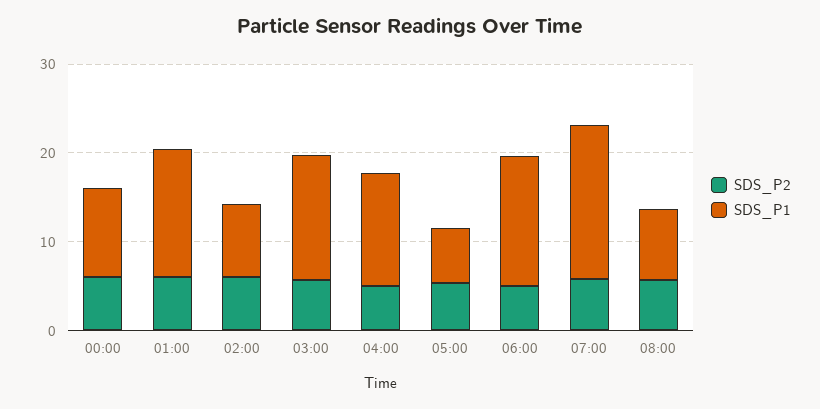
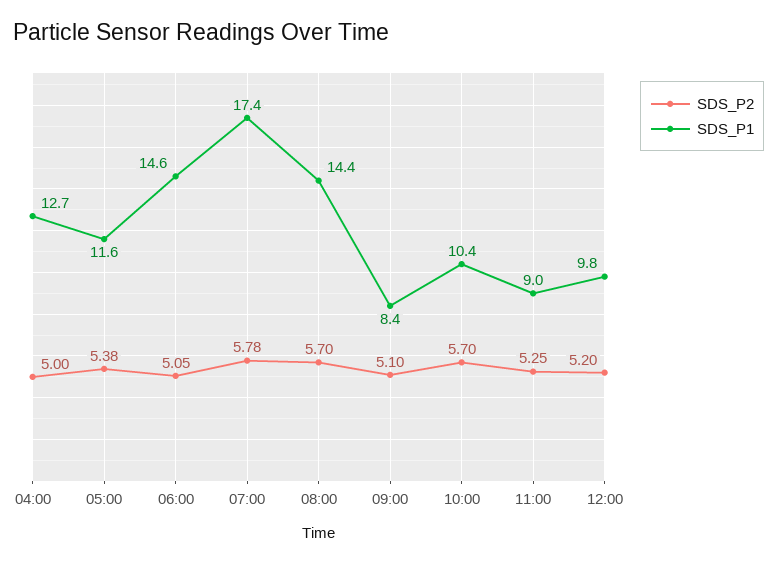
SDS_P2, 00:00: 6 -> none
SDS_P1, 00:00: 10 -> none
SDS_P2, 01:00: 6 -> none
SDS_P1, 01:00: 14 -> none
SDS_P2, 02:00: 6 -> none
SDS_P1, 02:00: 8 -> none
SDS_P2, 03:00: 6 -> none
SDS_P1, 03:00: 14 -> none
SDS_P1, 05:00: 6 -> 11.6
SDS_P1, 08:00: 8 -> 14.4
SDS_P2, 09:00: none -> 5.1
SDS_P1, 09:00: none -> 8.4
SDS_P2, 10:00: none -> 5.7
SDS_P1, 10:00: none -> 10.4
SDS_P2, 11:00: none -> 5.25
SDS_P1, 11:00: none -> 9
SDS_P2, 12:00: none -> 5.2
SDS_P1, 12:00: none -> 9.8

